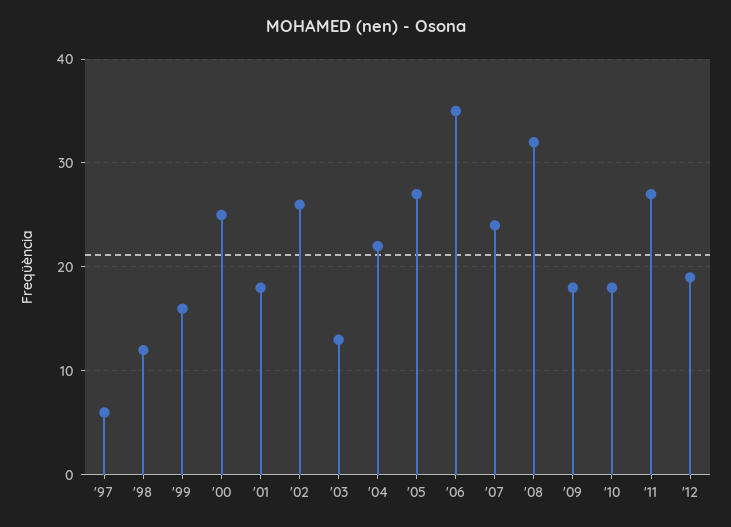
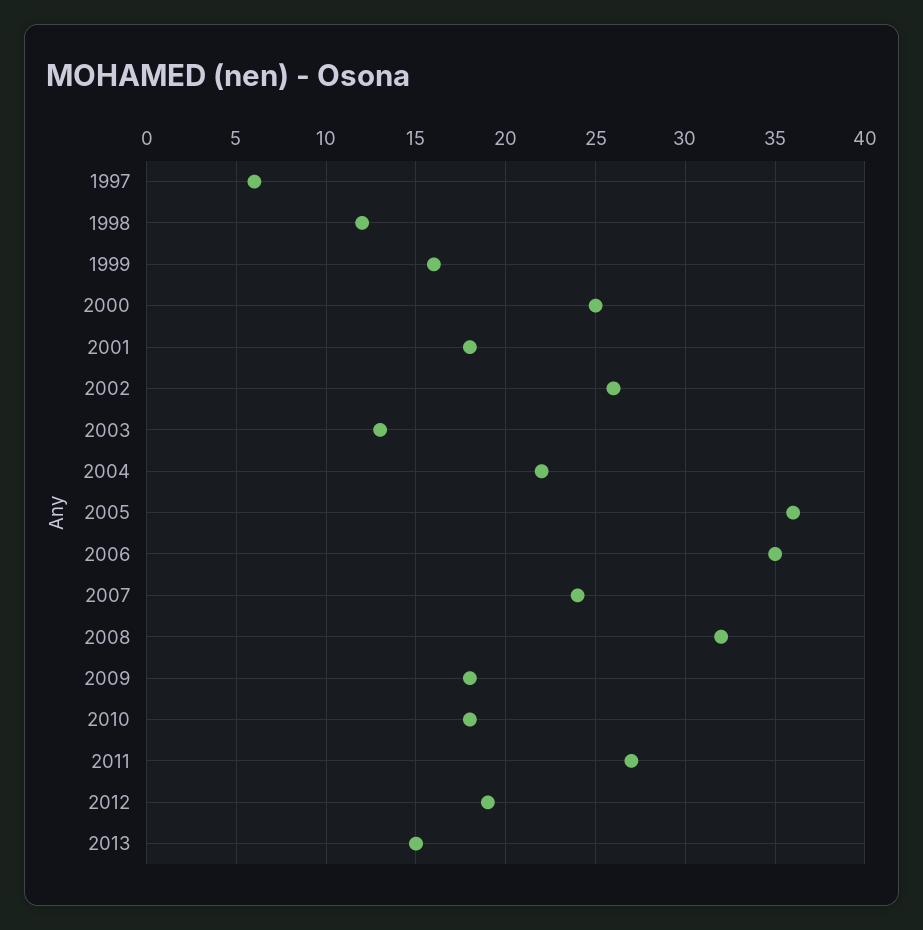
'05: 27 -> 36
2013: none -> 15

